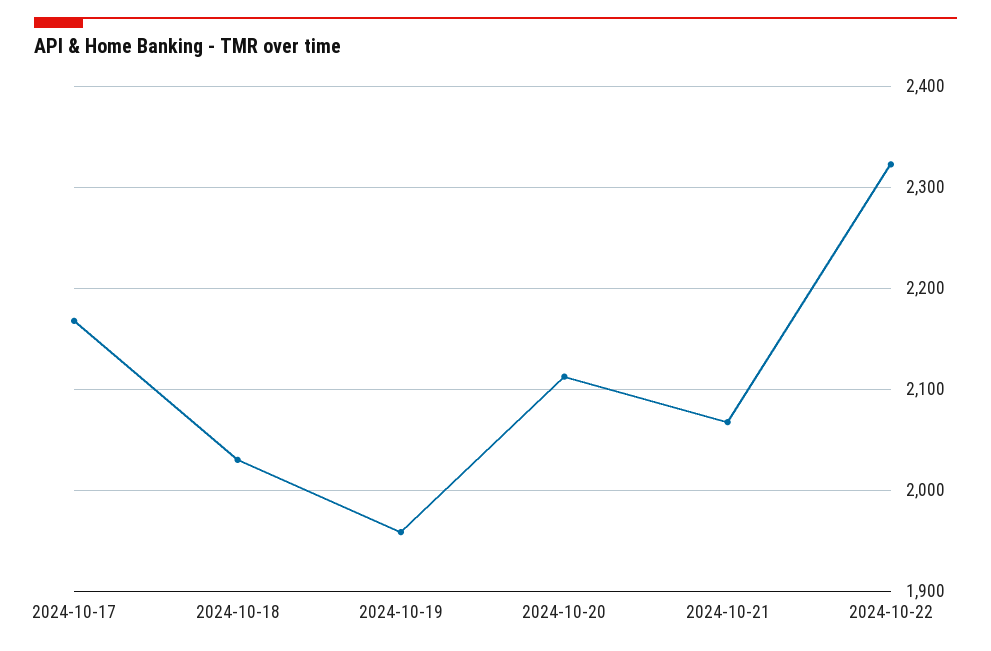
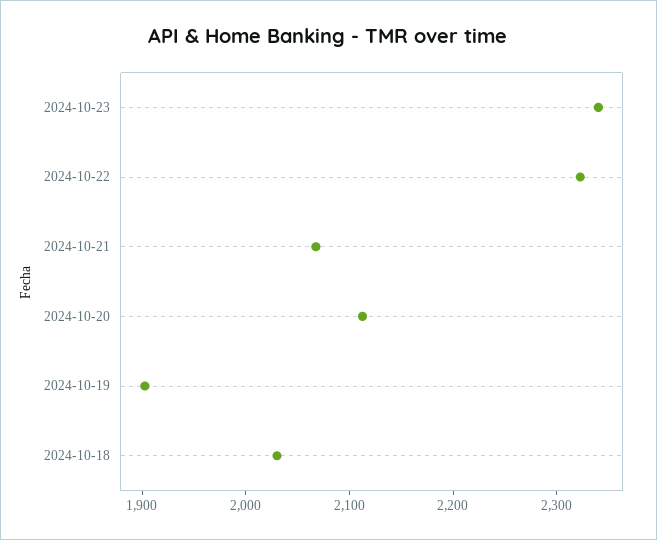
2024-10-17: 2170 -> none
2024-10-19: 1960 -> 1900
2024-10-23: none -> 2340

